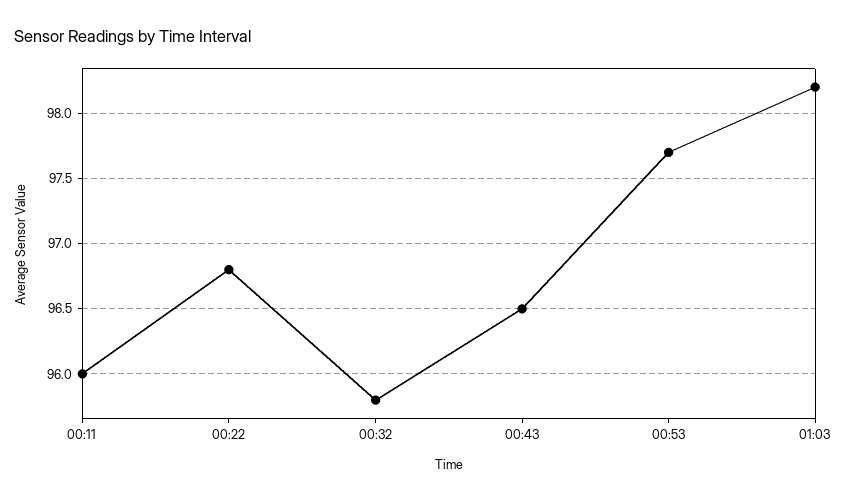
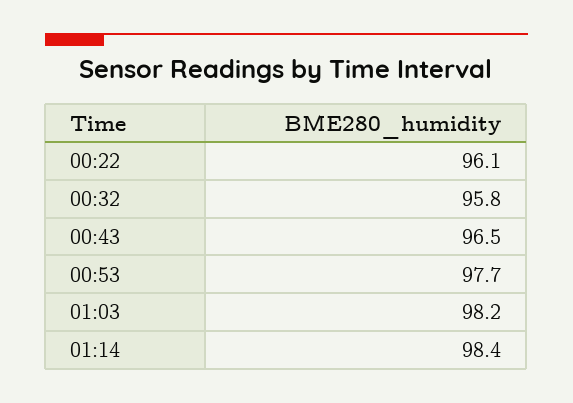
00:11: 96 -> none
00:22: 96.8 -> 96.1
01:14: none -> 98.4

